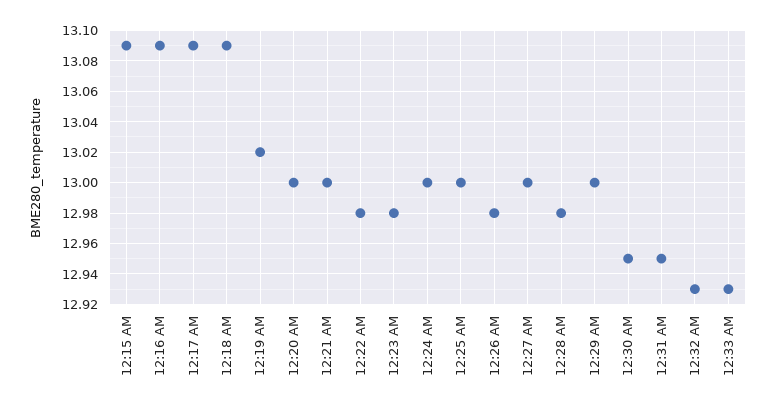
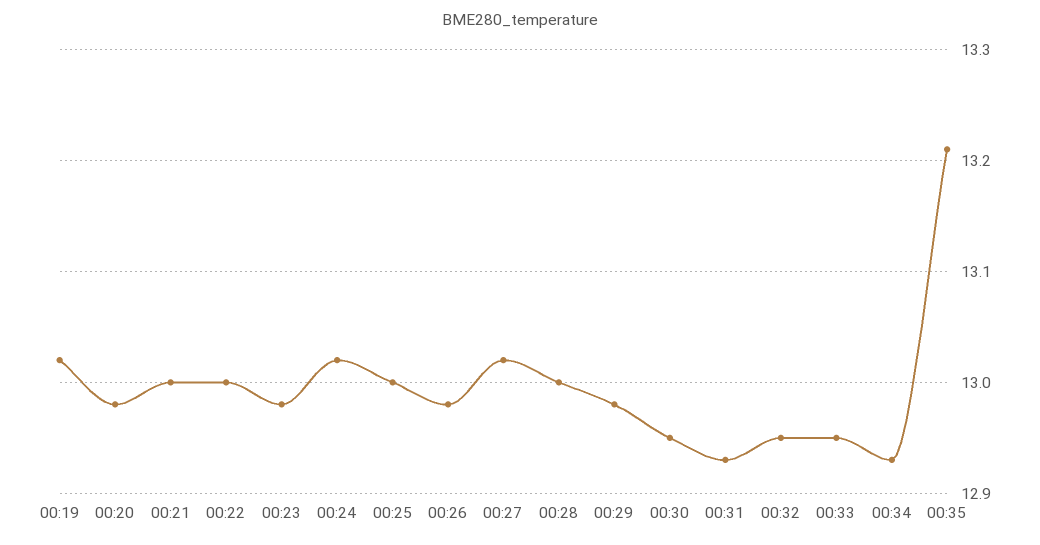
12:15 AM: 13.09 -> none
12:16 AM: 13.09 -> none
12:17 AM: 13.09 -> none
12:18 AM: 13.09 -> none
12:20 AM: 13 -> 12.98
12:22 AM: 12.98 -> 13
12:24 AM: 13 -> 13.02
12:27 AM: 13 -> 13.02
12:28 AM: 12.98 -> 13
12:29 AM: 13 -> 12.98
12:31 AM: 12.95 -> 12.93
12:32 AM: 12.93 -> 12.95
12:33 AM: 12.93 -> 12.95
00:34: none -> 12.93
00:35: none -> 13.21

